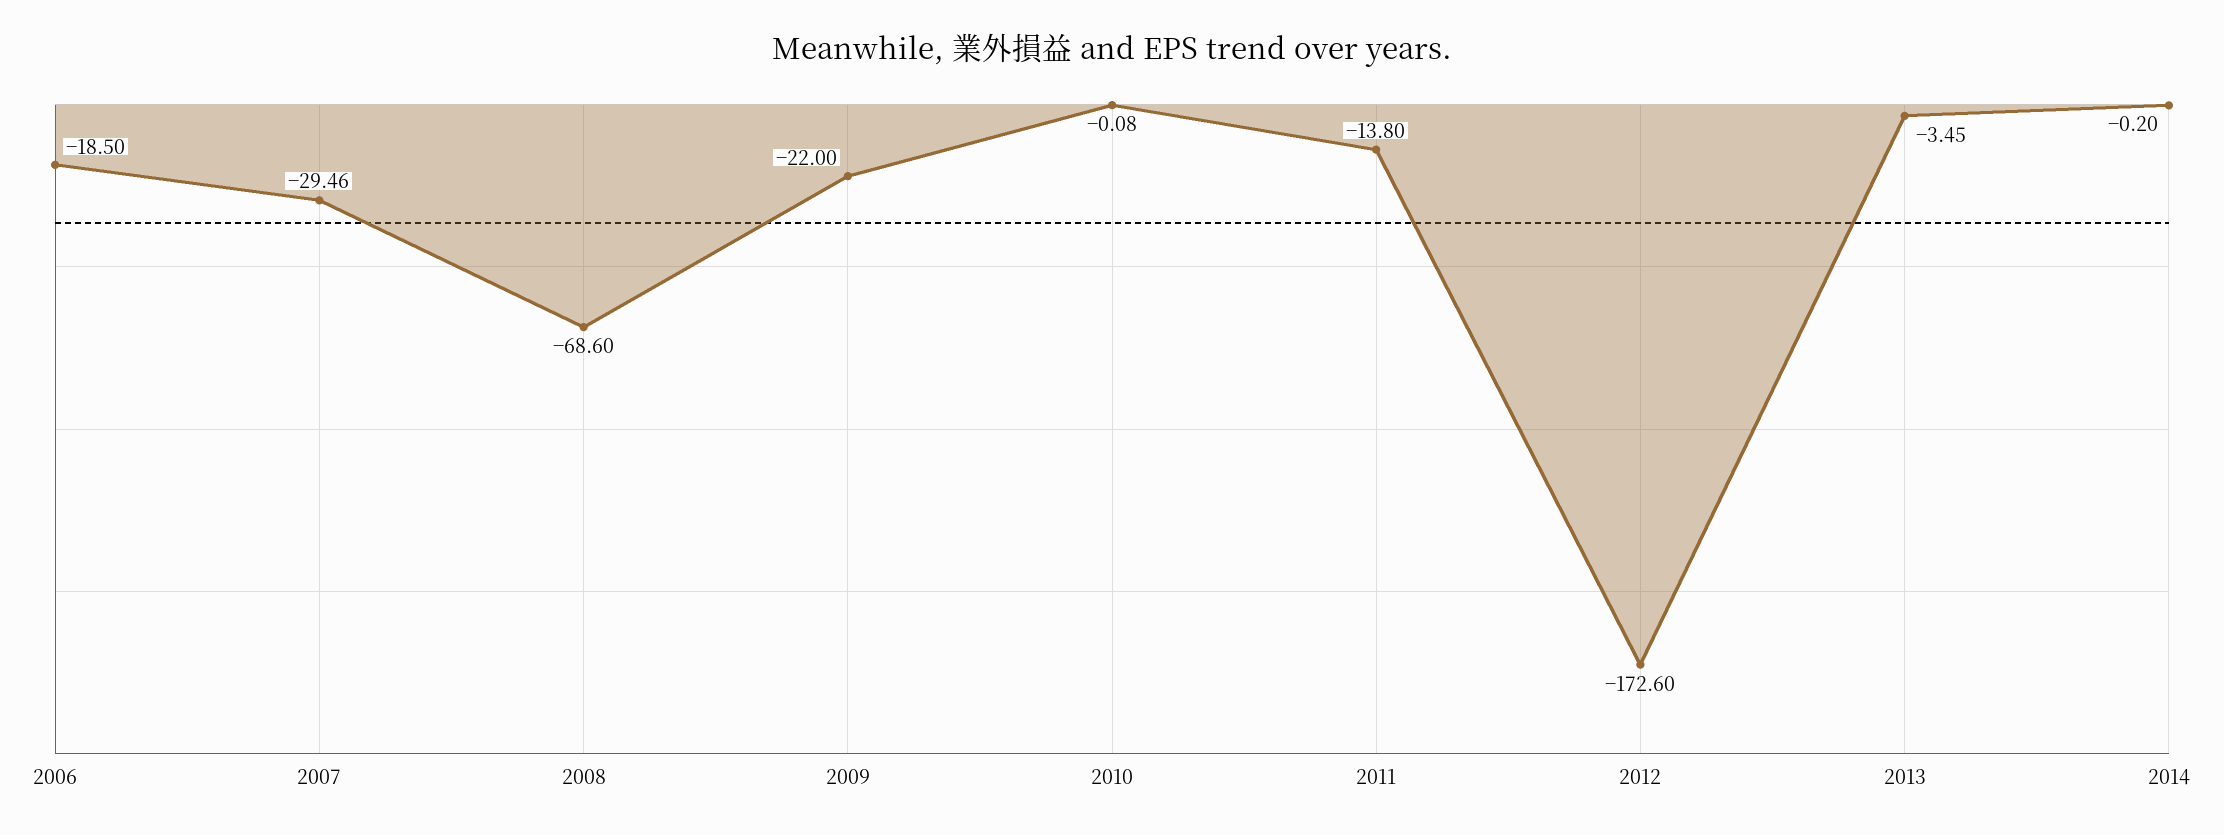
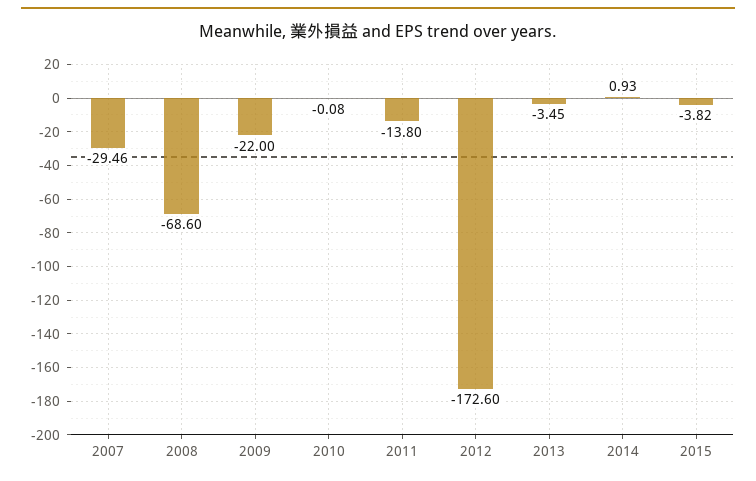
2006: -18.5 -> none
2014: -0.2 -> 0.93
2015: none -> -3.82

